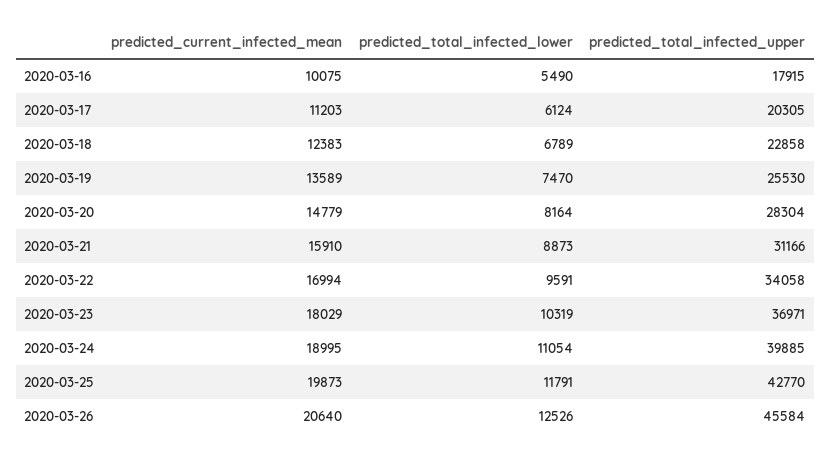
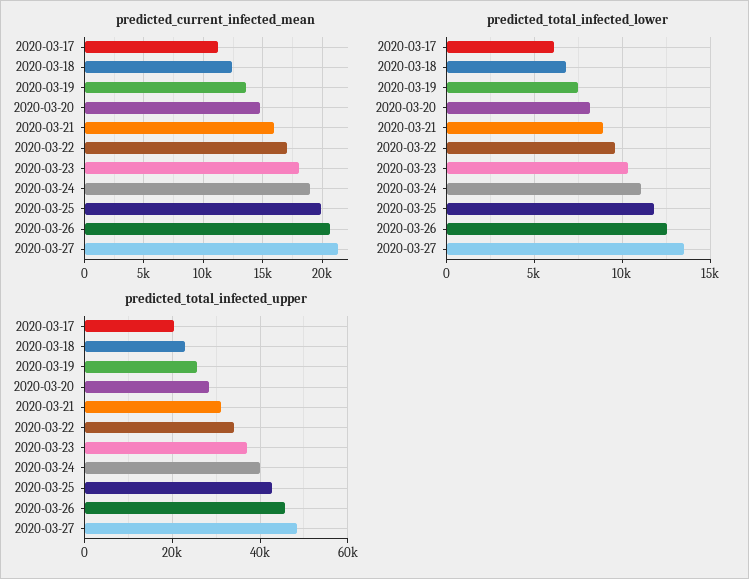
predicted_current_infected_mean, 2020-03-16: 10075 -> none
predicted_total_infected_lower, 2020-03-16: 5490 -> none
predicted_total_infected_upper, 2020-03-16: 17915 -> none
predicted_current_infected_mean, 2020-03-27: none -> 21000
predicted_total_infected_lower, 2020-03-27: none -> 13500
predicted_total_infected_upper, 2020-03-27: none -> 48000

